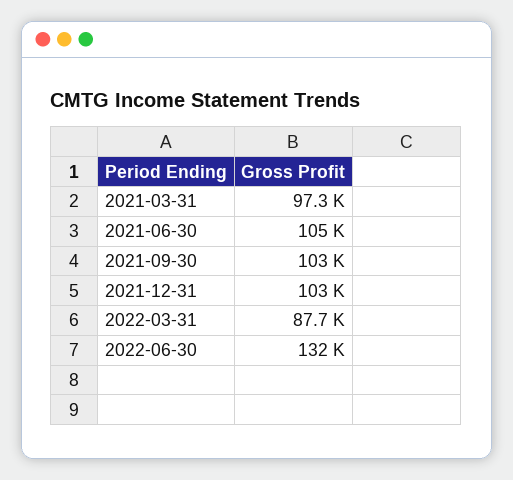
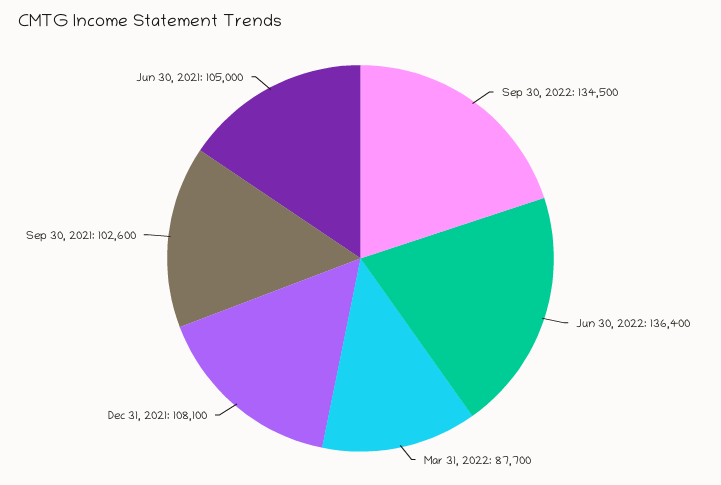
2021-03-31: 97300 -> none
2021-12-31: 103000 -> 108100
2022-06-30: 132000 -> 136400
Sep 30, 2022: none -> 134500

